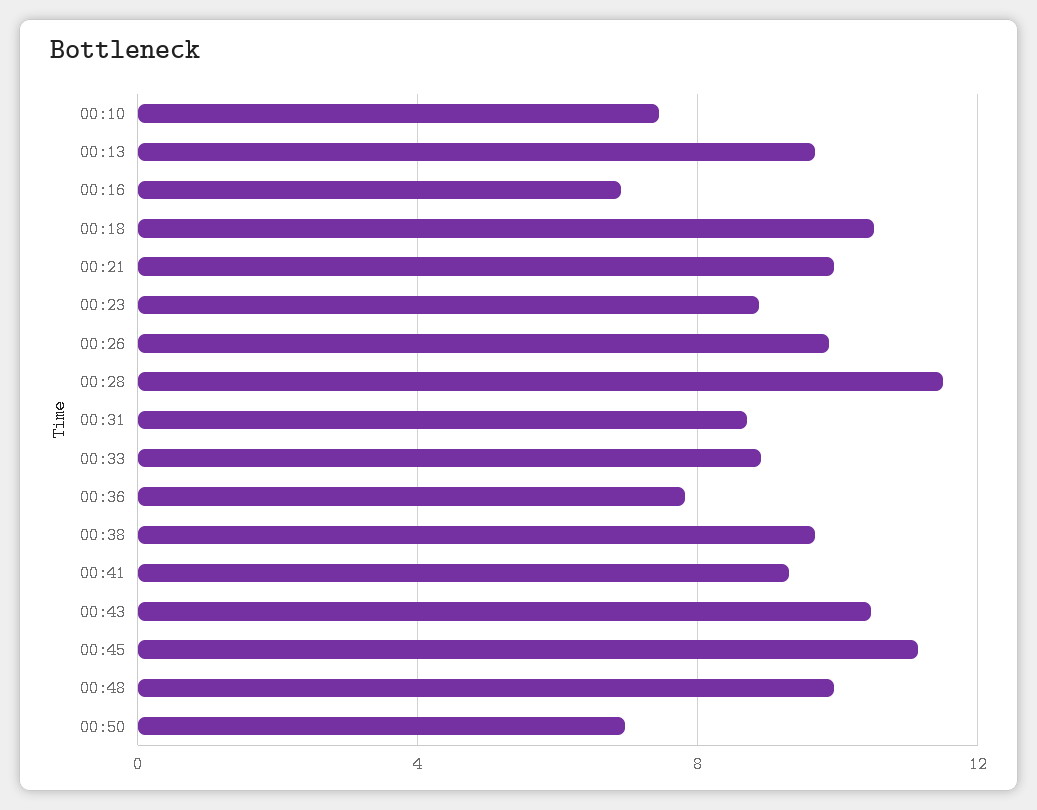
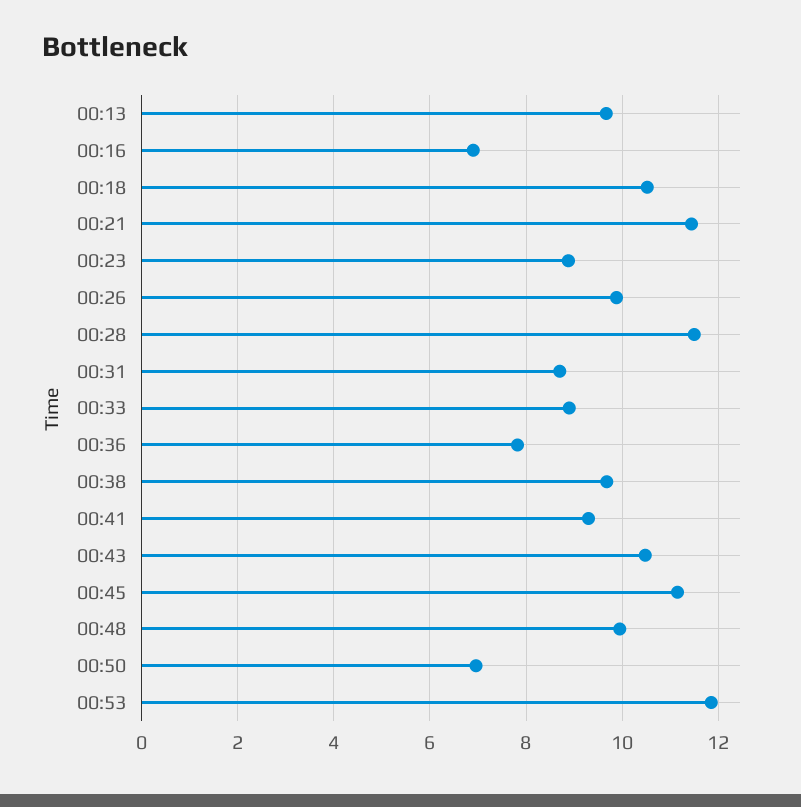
00:10: 7.5 -> none
00:21: 10 -> 11.4
00:53: none -> 11.8

